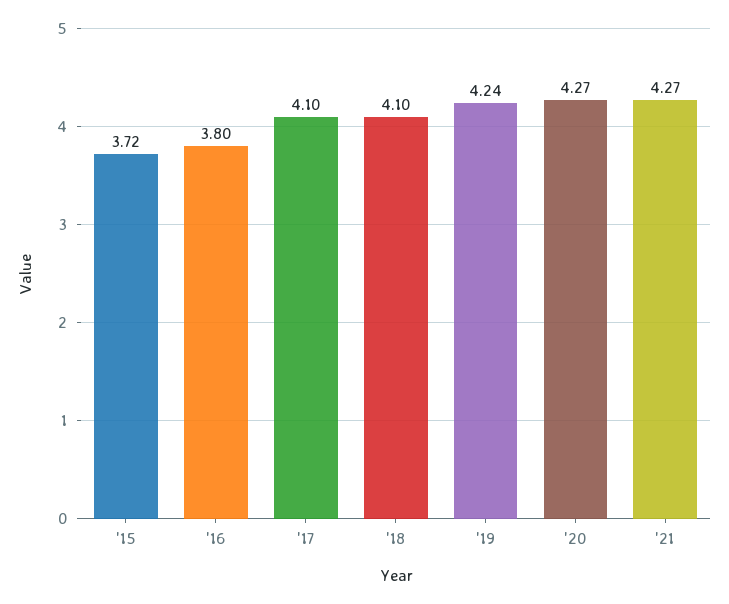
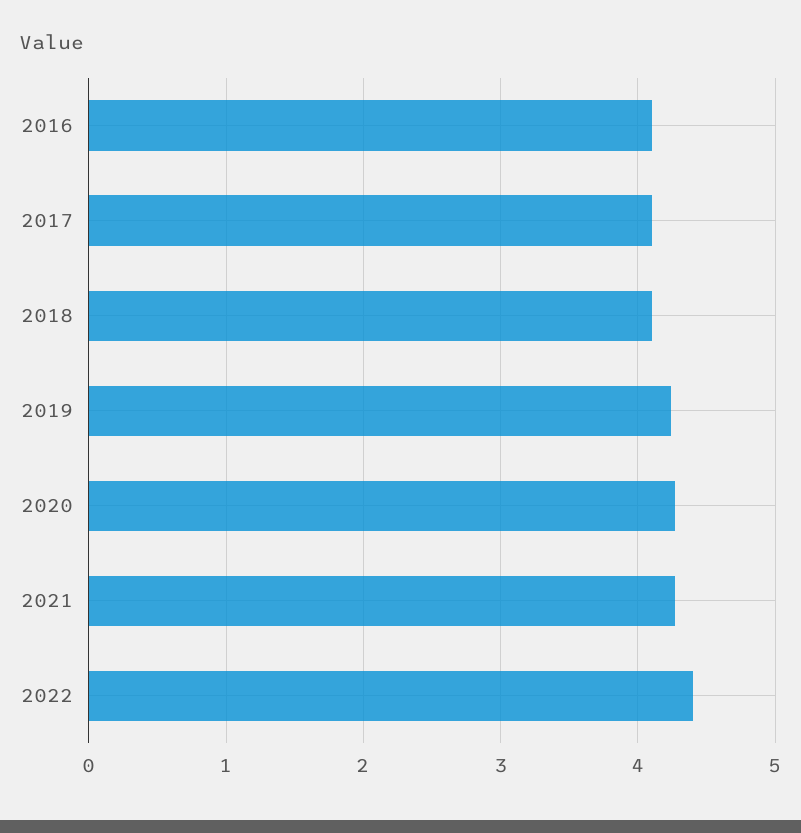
'15: 3.72 -> none
'16: 3.8 -> 4.1
2022: none -> 4.4

